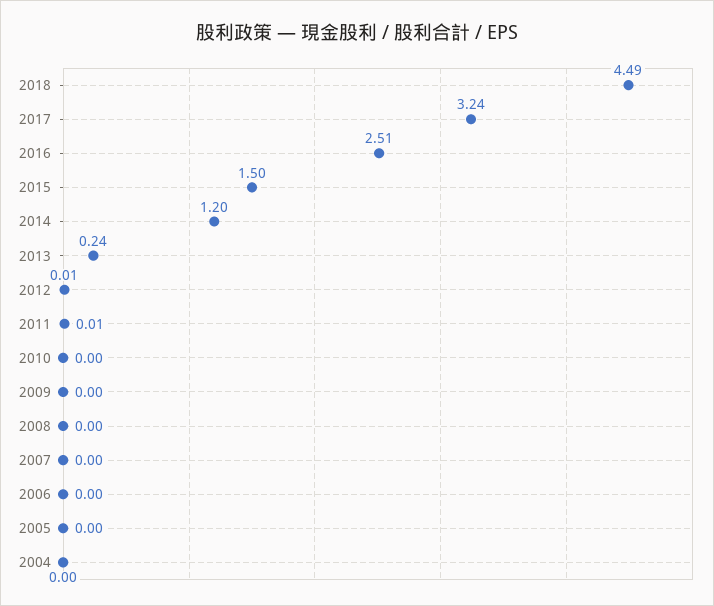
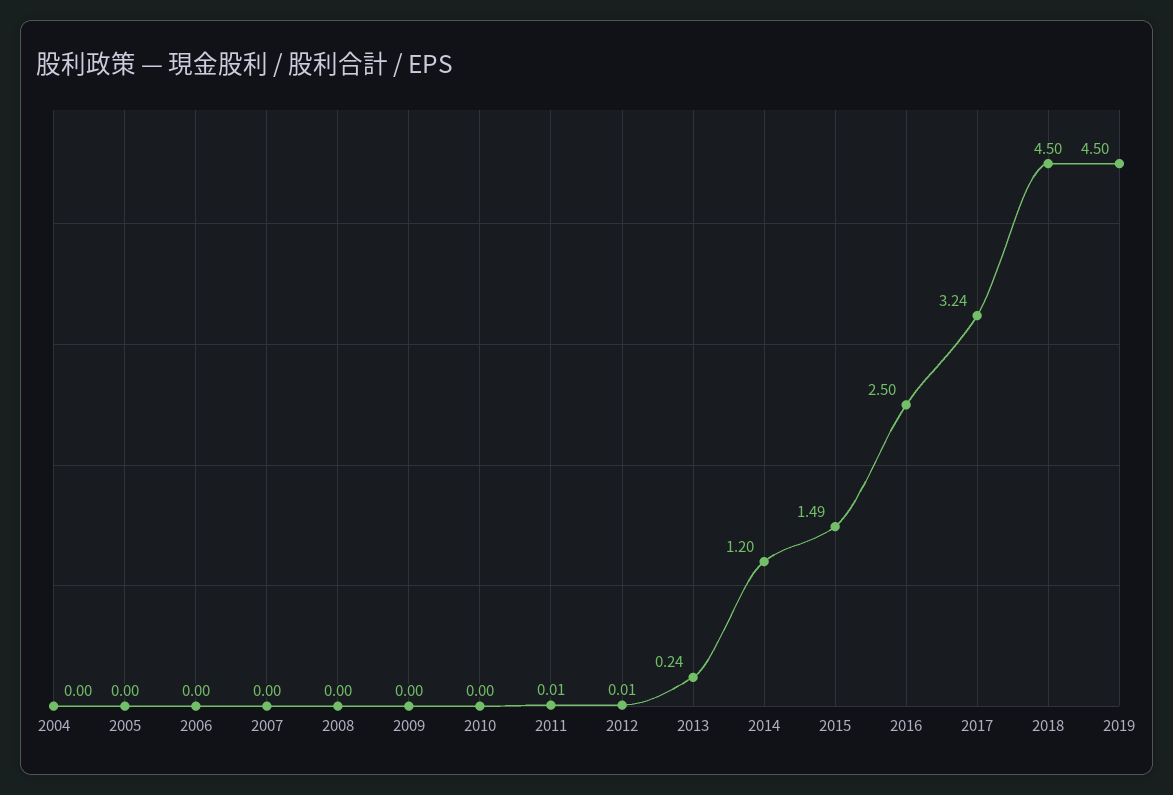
2018: 4.49 -> 4.5
2016: 2.51 -> 2.5
2015: 1.5 -> 1.49
2019: none -> 4.5

